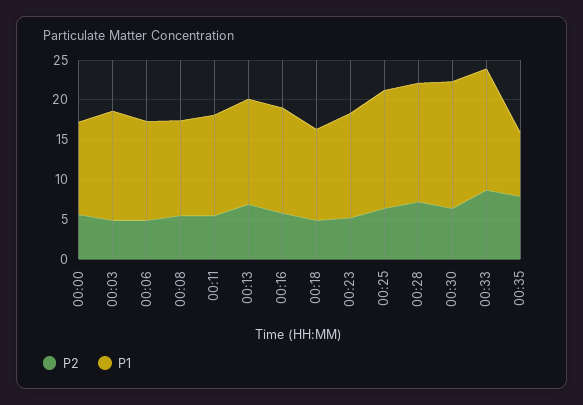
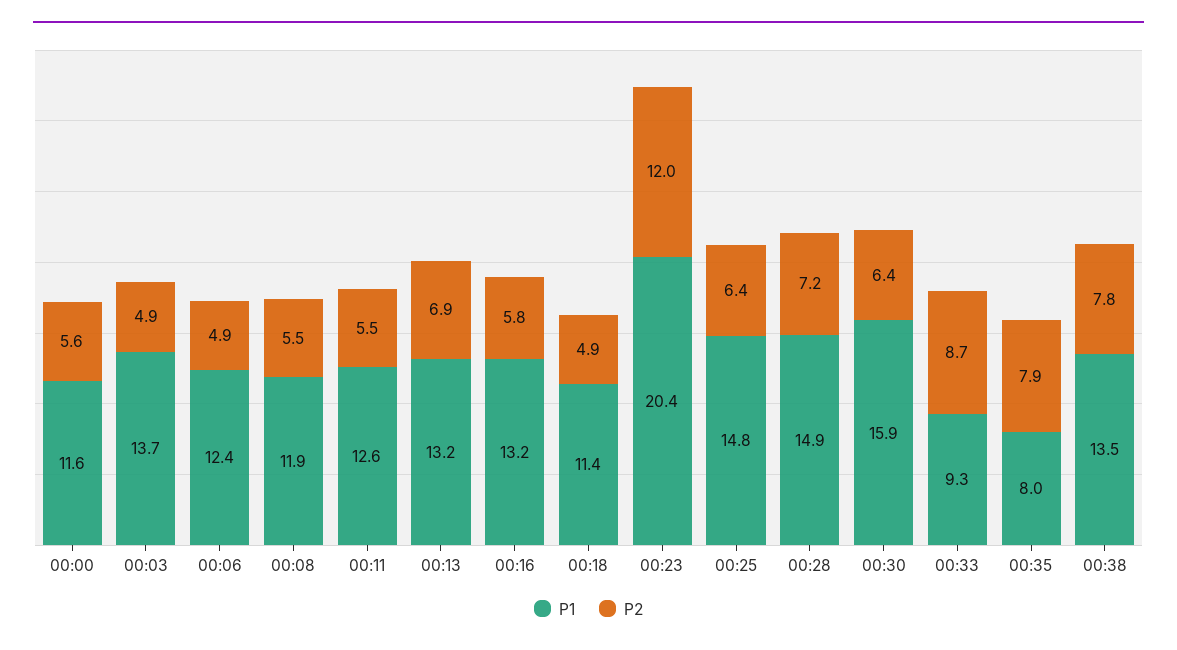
P2, 00:23: 5 -> 12
P1, 00:23: 12.5 -> 20.4
P1, 00:33: 15 -> 9.3
P1, 00:38: none -> 13.5
P2, 00:38: none -> 7.8

